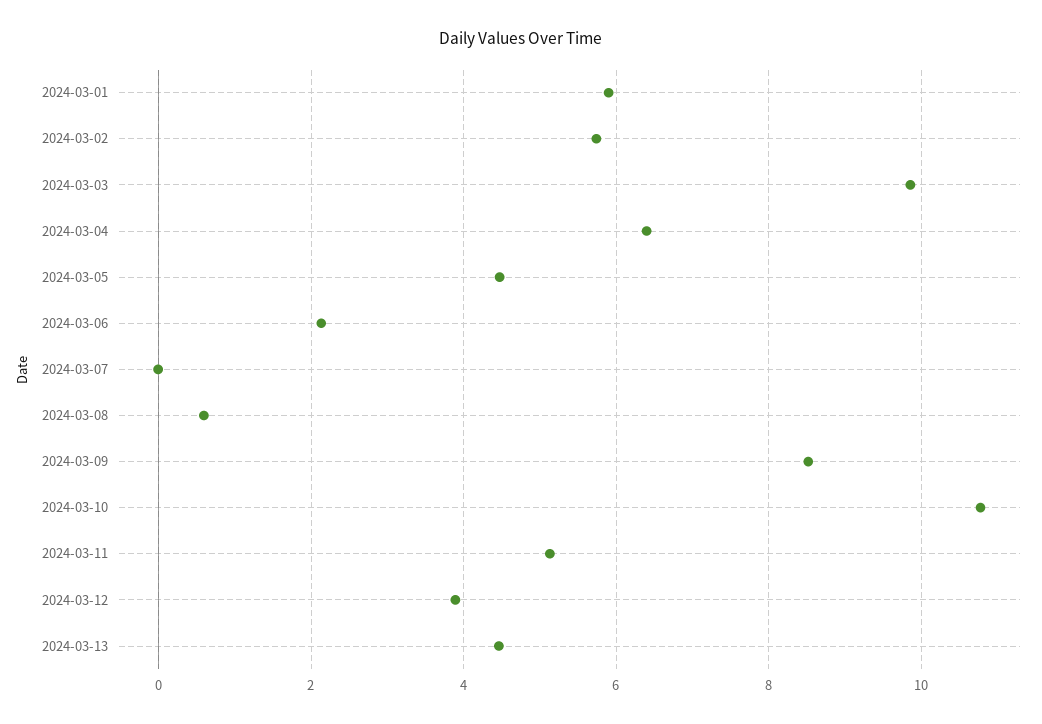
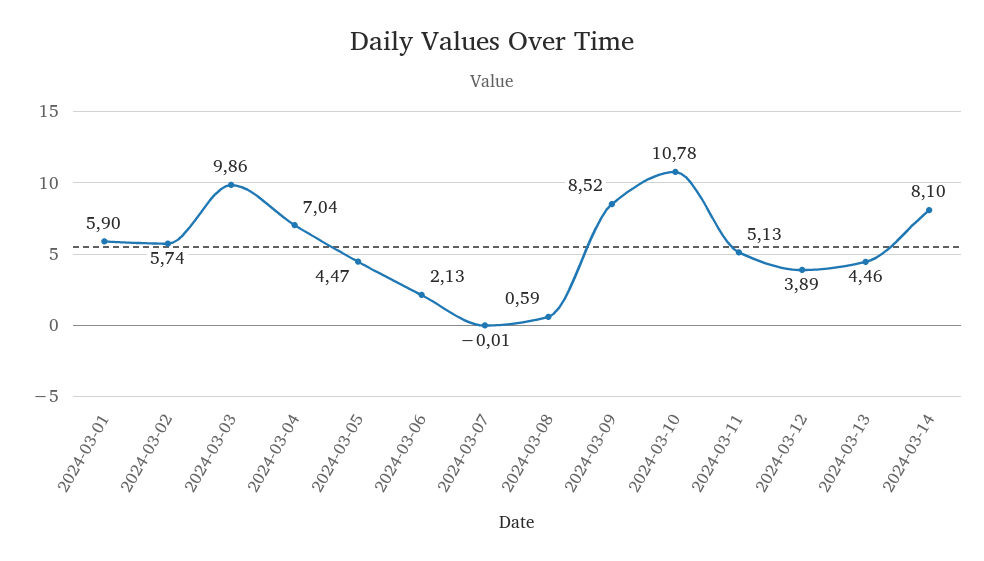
2024-03-04: 6.4 -> 7.04
2024-03-14: none -> 8.1

